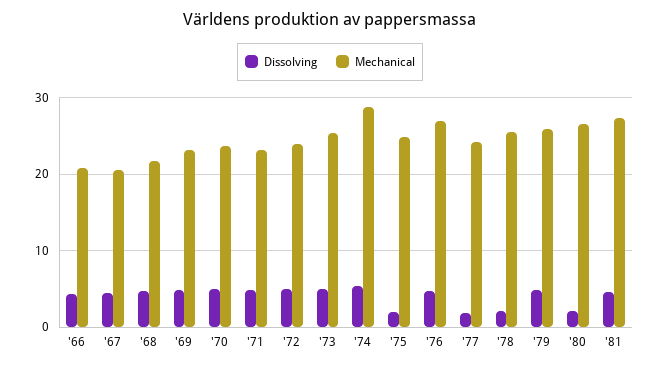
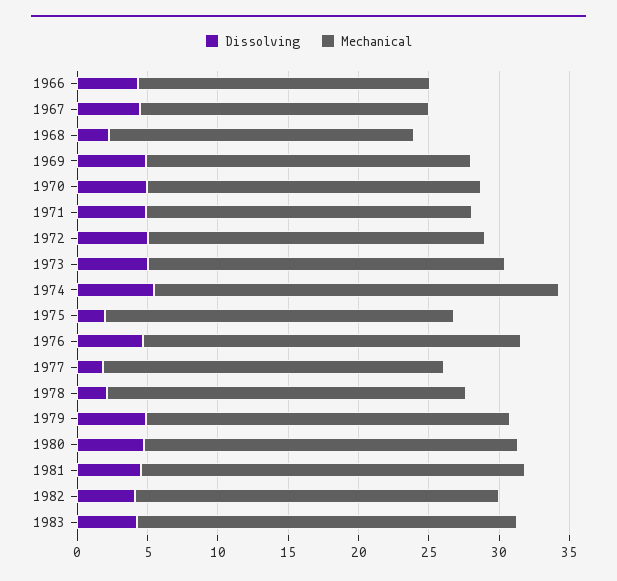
Dissolving, '68: 5 -> 2
Dissolving, '80: 2 -> 5
Dissolving, 1982: none -> 4
Mechanical, 1982: none -> 26
Dissolving, 1983: none -> 4
Mechanical, 1983: none -> 27

